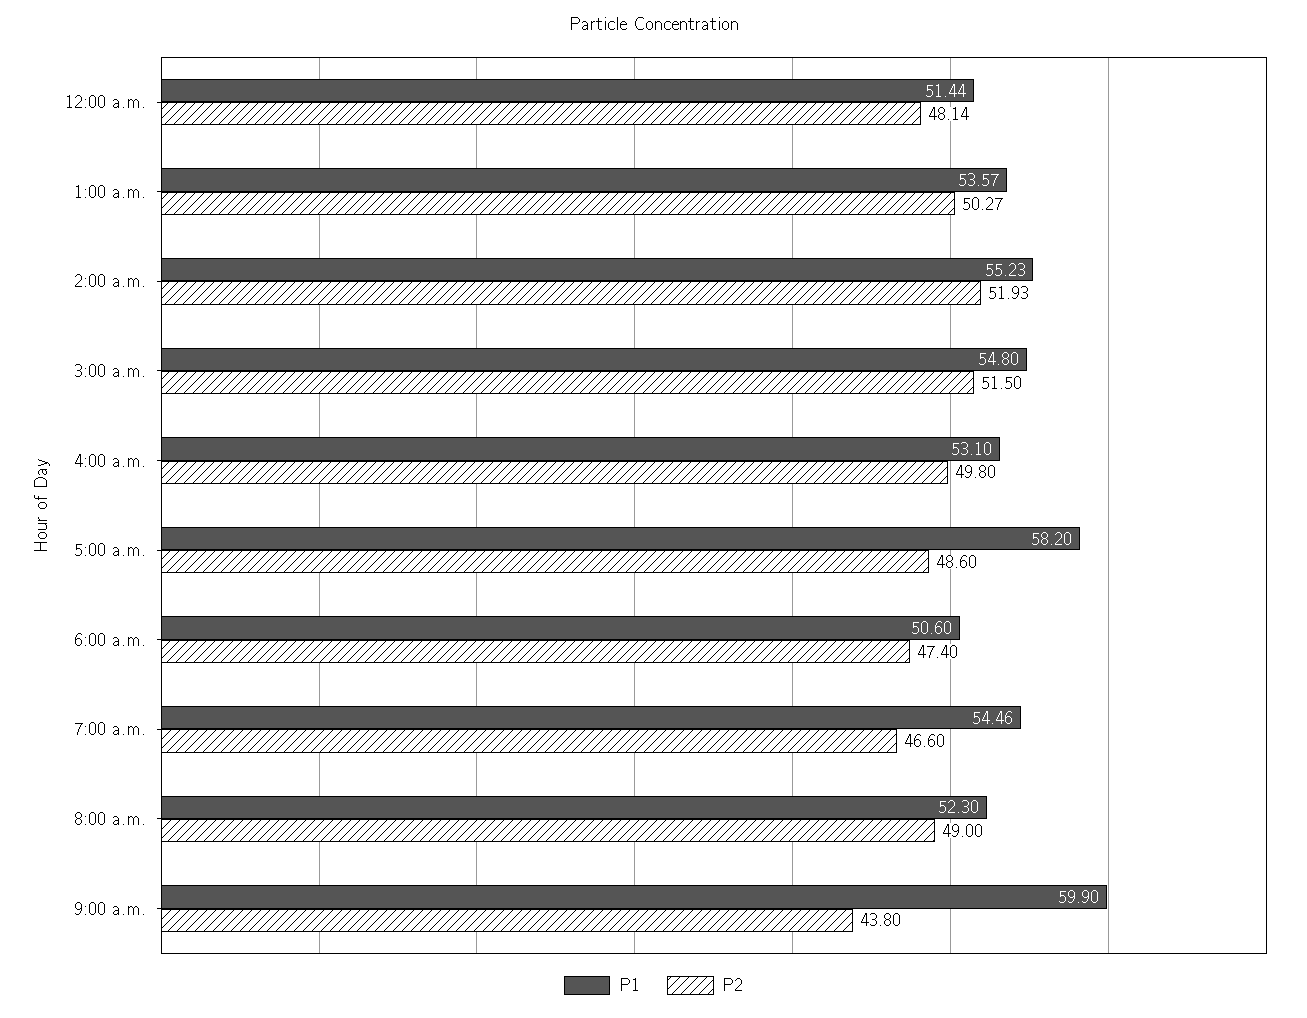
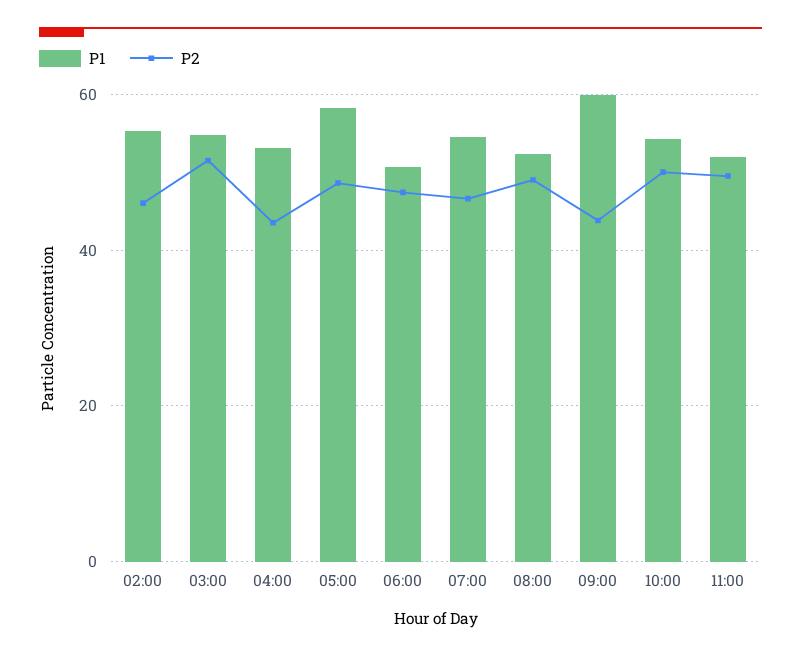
P1, 12:00 a.m.: 51.44 -> none
P2, 12:00 a.m.: 48.14 -> none
P1, 1:00 a.m.: 53.57 -> none
P2, 1:00 a.m.: 50.27 -> none
P2, 2:00 a.m.: 51.93 -> 46
P2, 4:00 a.m.: 49.8 -> 44
P1, 10:00: none -> 54
P2, 10:00: none -> 50
P1, 11:00: none -> 52
P2, 11:00: none -> 50

